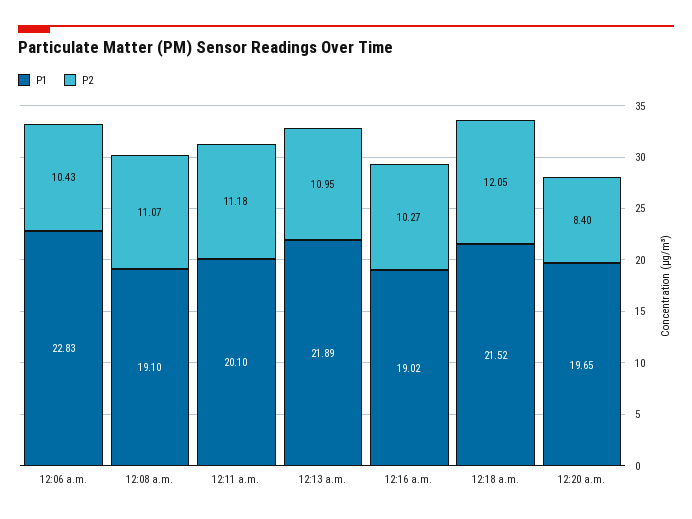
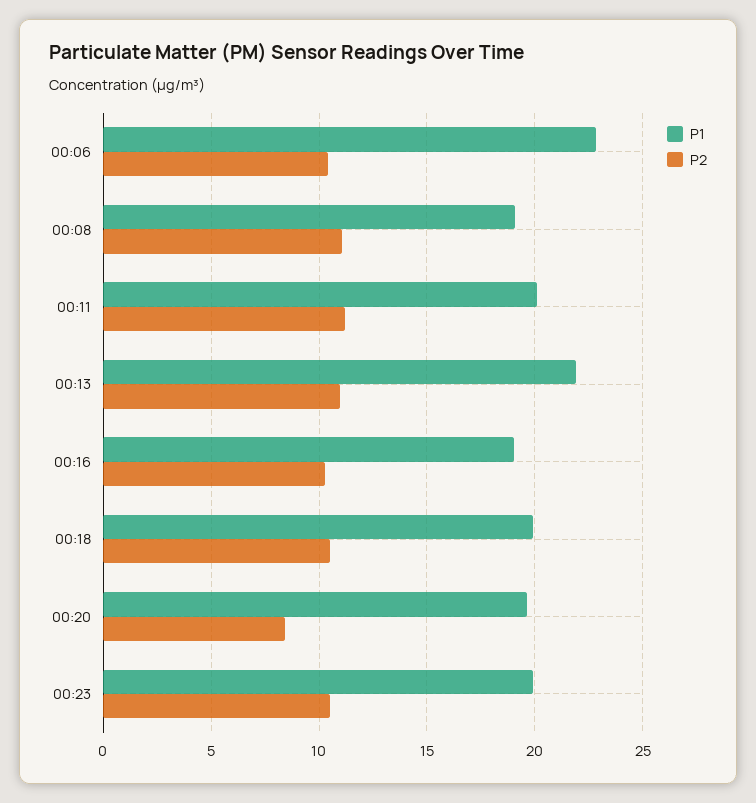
P1, 12:18 a.m.: 21.52 -> 20
P2, 12:18 a.m.: 12.05 -> 10.5
P1, 00:23: none -> 20
P2, 00:23: none -> 10.5

